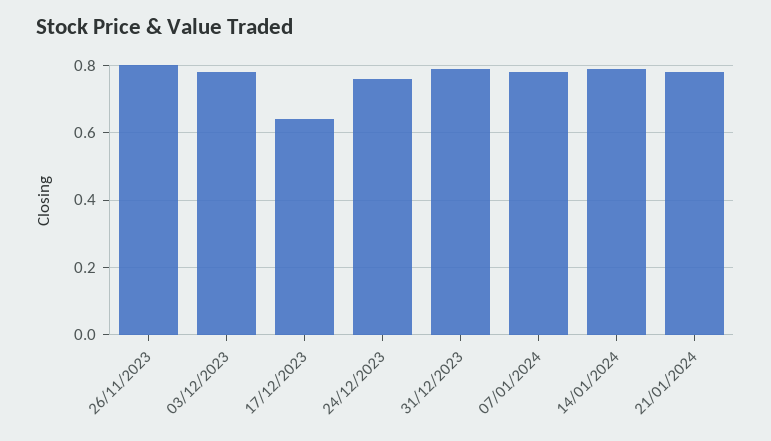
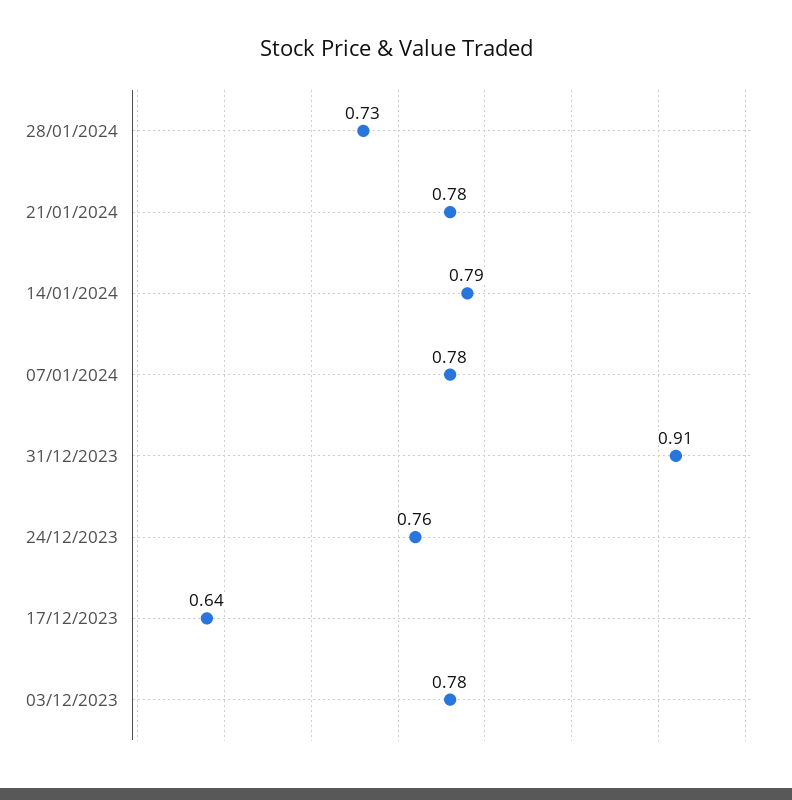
26/11/2023: 0.8 -> none
31/12/2023: 0.8 -> 0.91
28/01/2024: none -> 0.73

